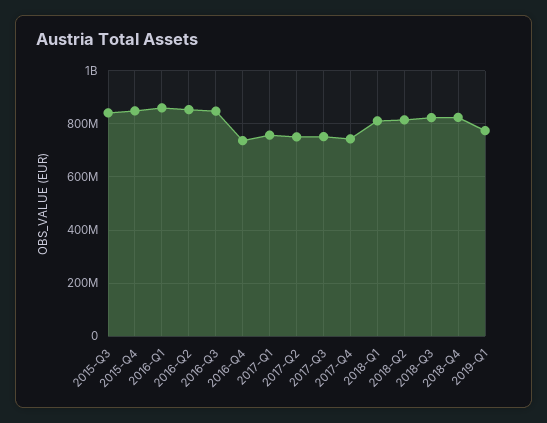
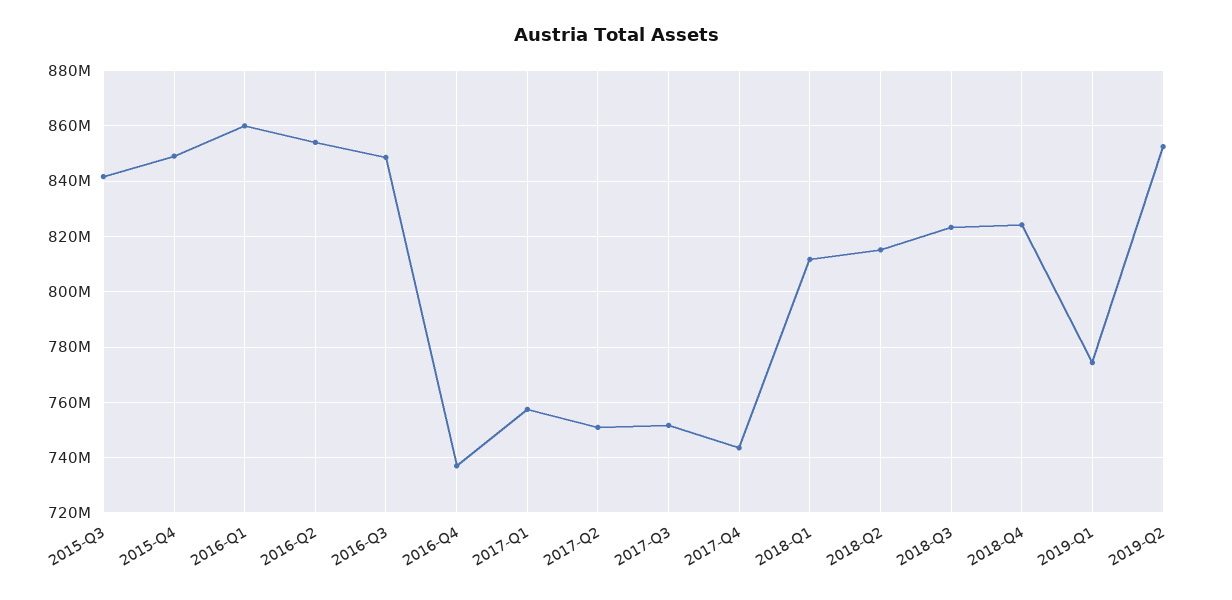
2019-Q2: none -> 852500000

